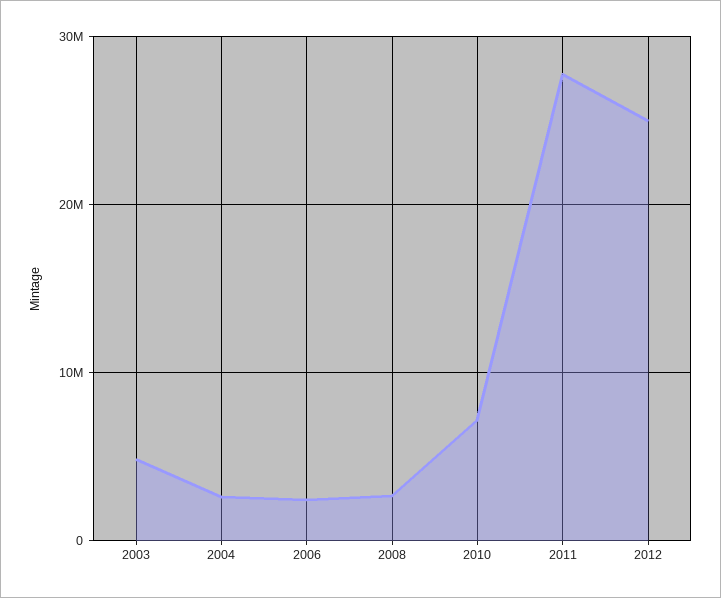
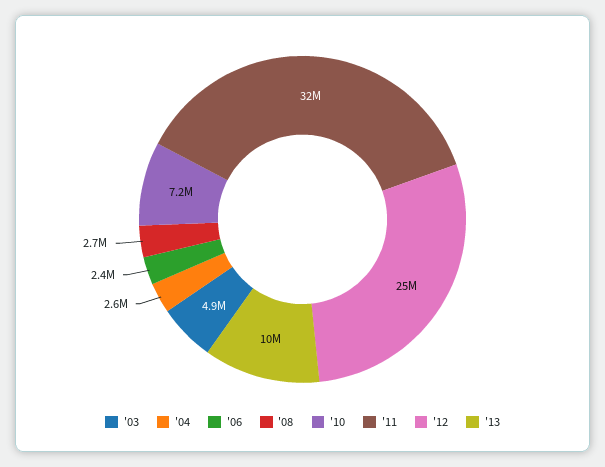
2011: 28000000 -> 32000000
'13: none -> 10000000

